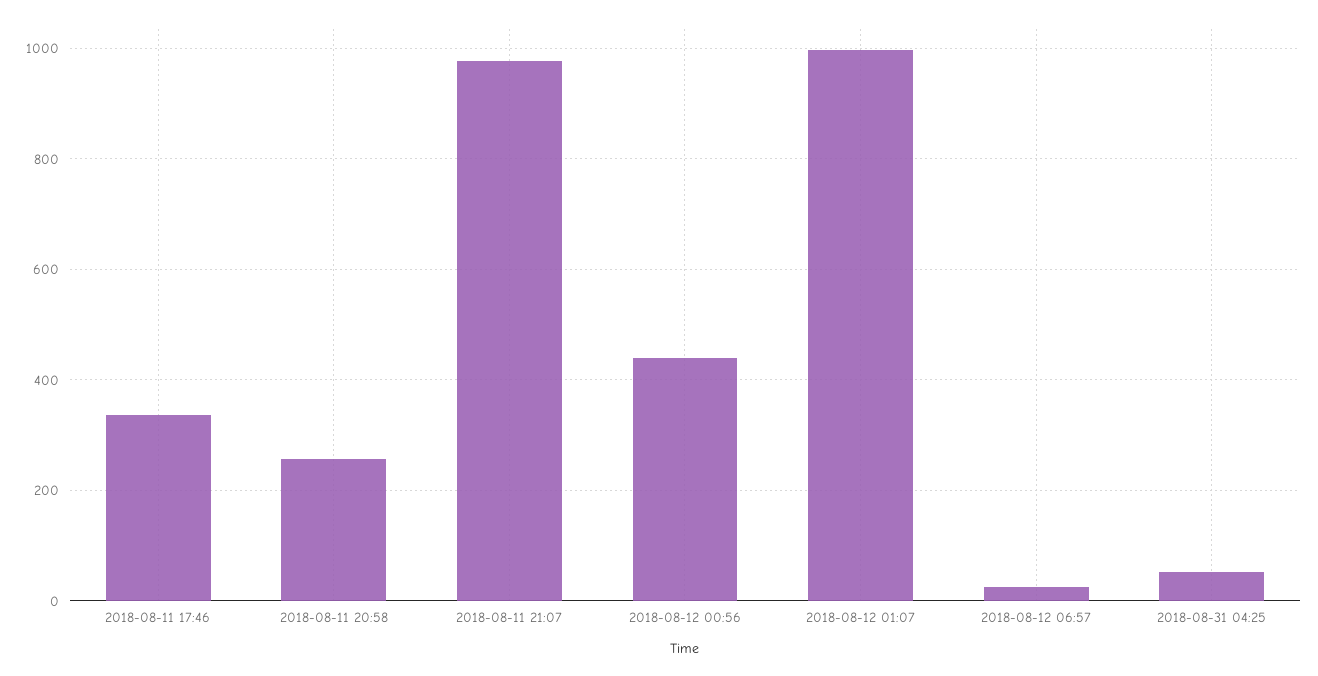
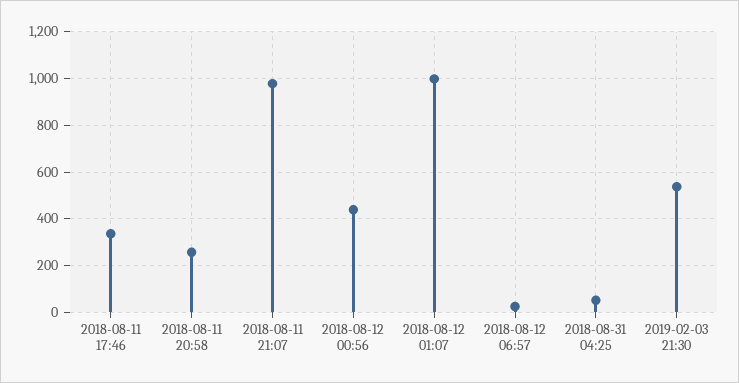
2019-02-03 21:30: none -> 550

